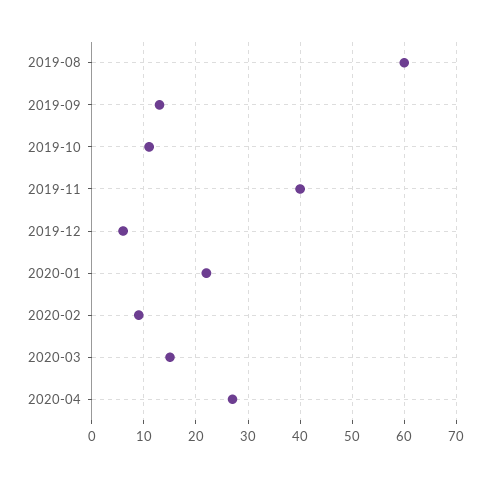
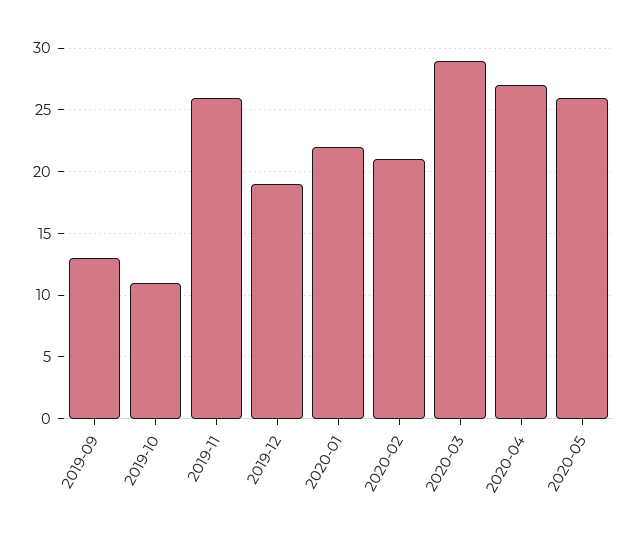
2019-08: 60 -> none
2019-11: 40 -> 26
2019-12: 5 -> 19
2020-02: 10 -> 21
2020-03: 15 -> 29
2020-05: none -> 26

